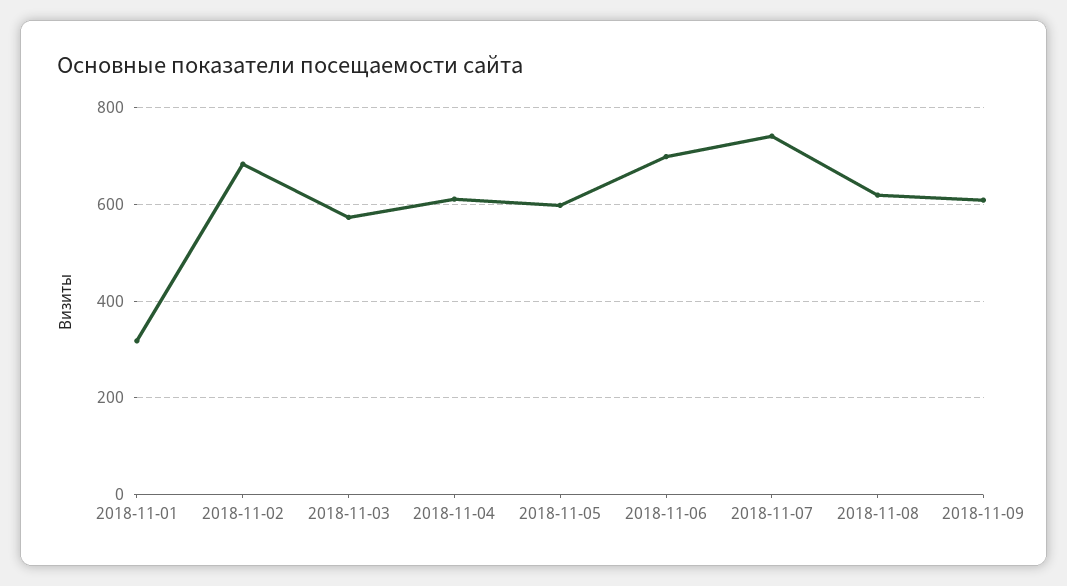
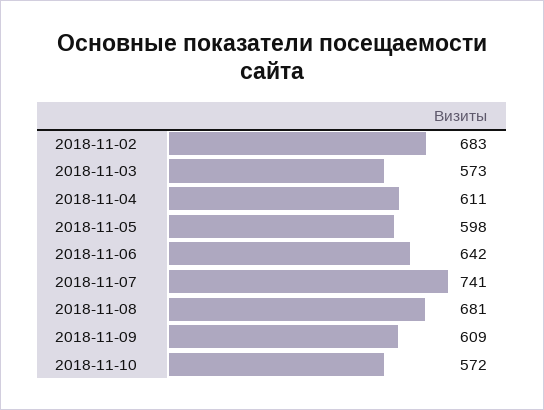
2018-11-01: 320 -> none
2018-11-06: 700 -> 642
2018-11-08: 620 -> 681
2018-11-10: none -> 572

